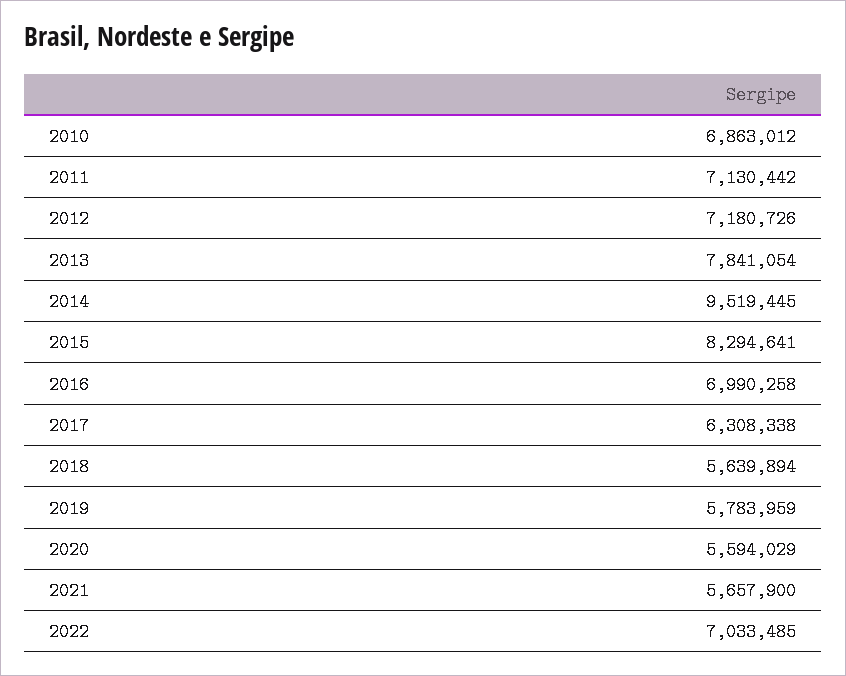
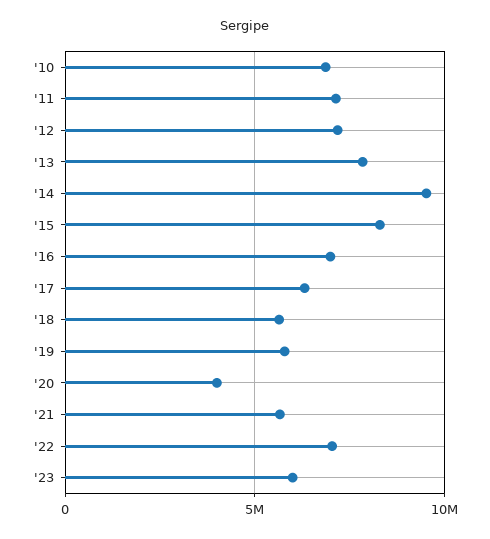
2020: 5594029 -> 4000000
'23: none -> 6000000

